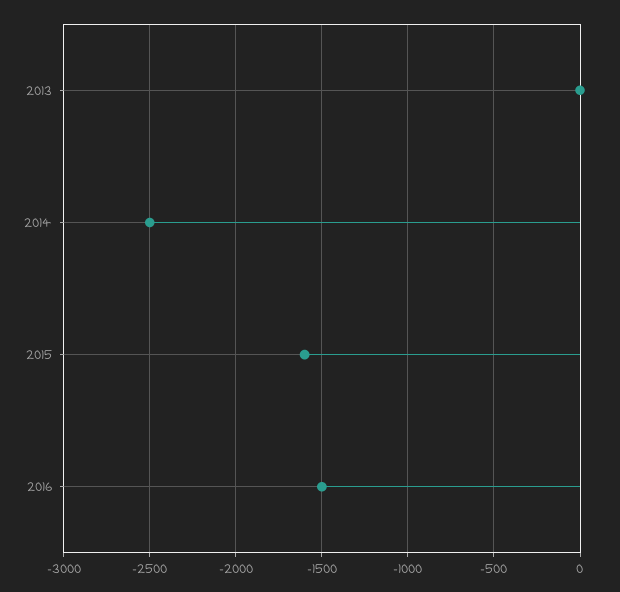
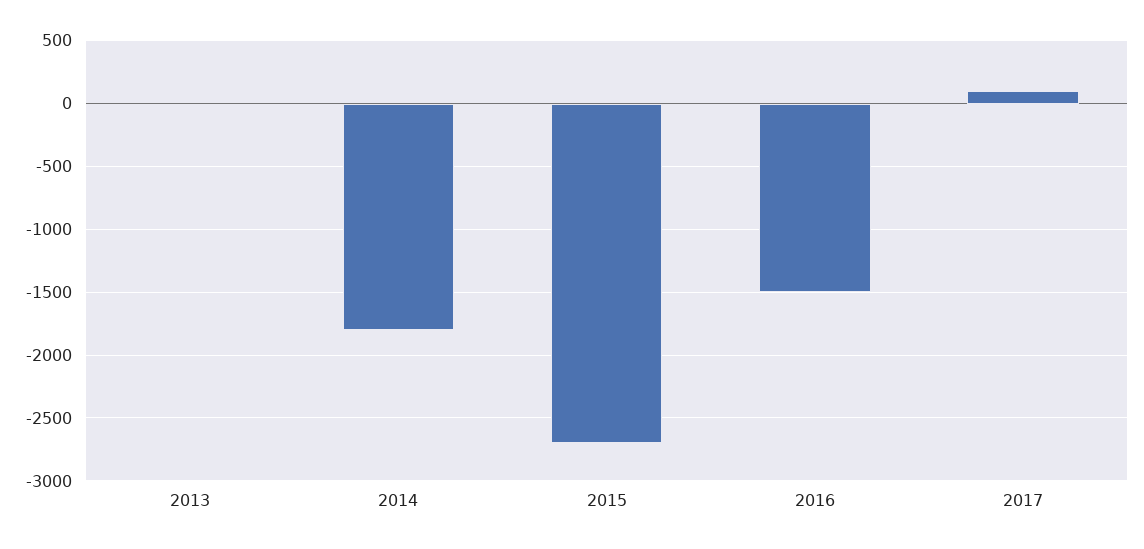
2014: -2500 -> -1800
2015: -1600 -> -2700
2017: none -> 100

